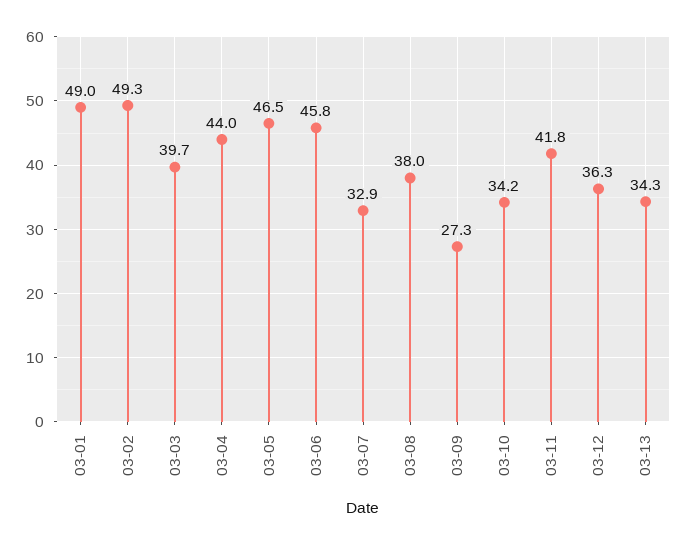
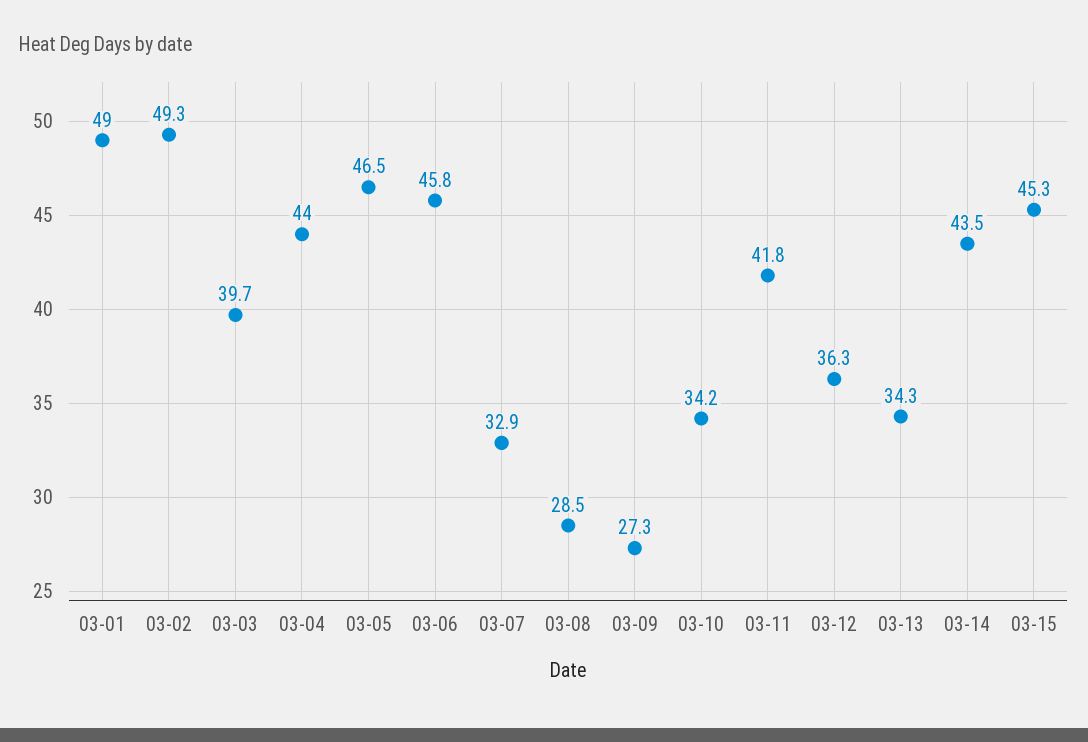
03-08: 38 -> 28.5
03-14: none -> 43.5
03-15: none -> 45.3

